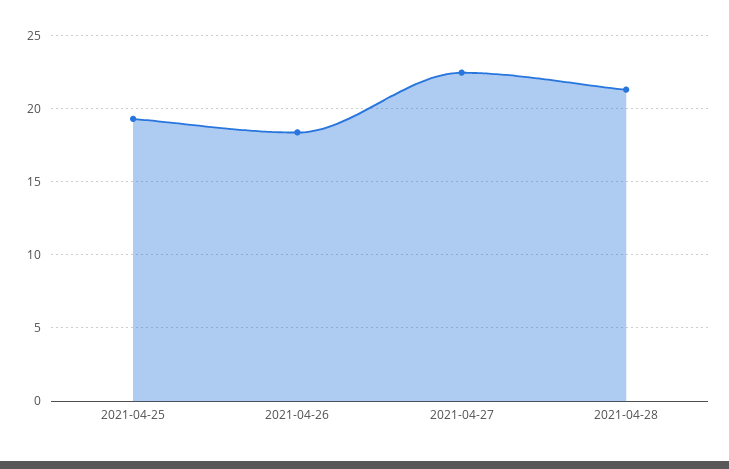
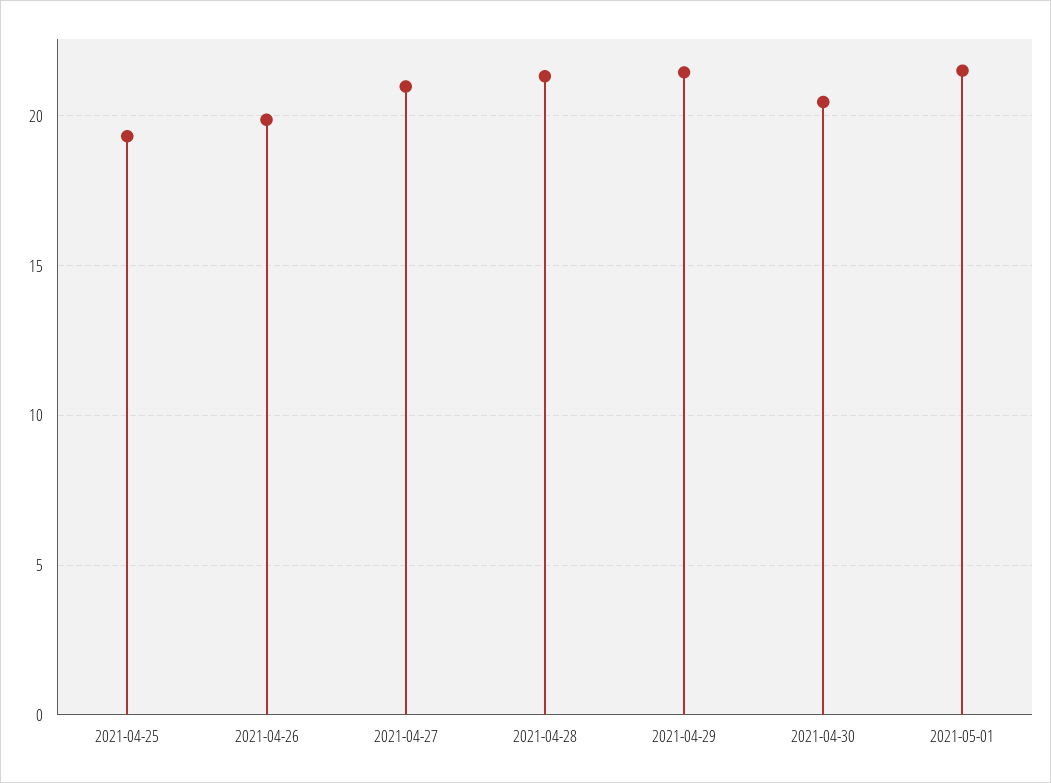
2021-04-26: 18.5 -> 20
2021-04-27: 22.5 -> 21
2021-04-29: none -> 21.5
2021-04-30: none -> 20.5
2021-05-01: none -> 21.5

